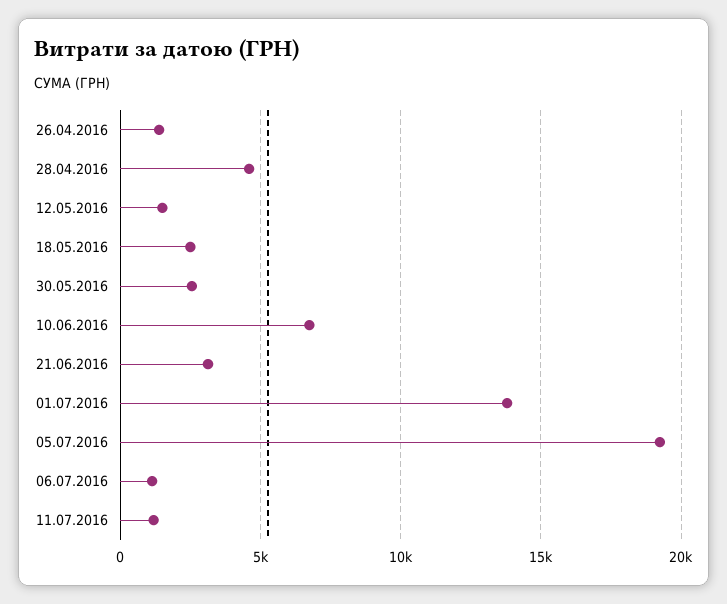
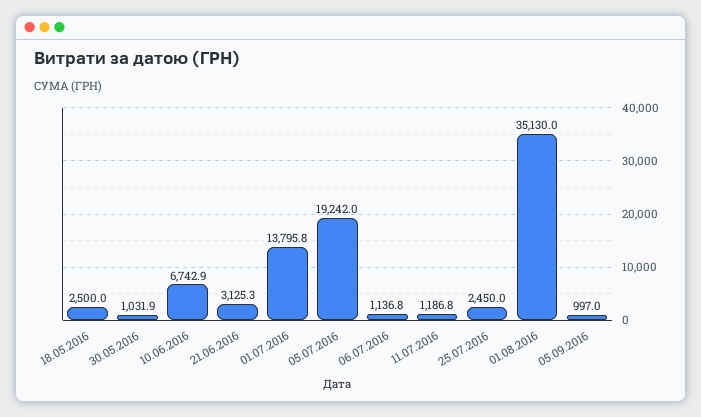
26.04.2016: 1500 -> none
28.04.2016: 4500 -> none
12.05.2016: 1500 -> none
30.05.2016: 2500 -> 1031.9
25.07.2016: none -> 2450
01.08.2016: none -> 35130
05.09.2016: none -> 997

